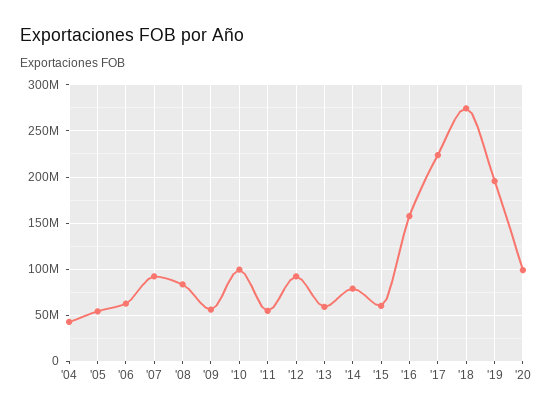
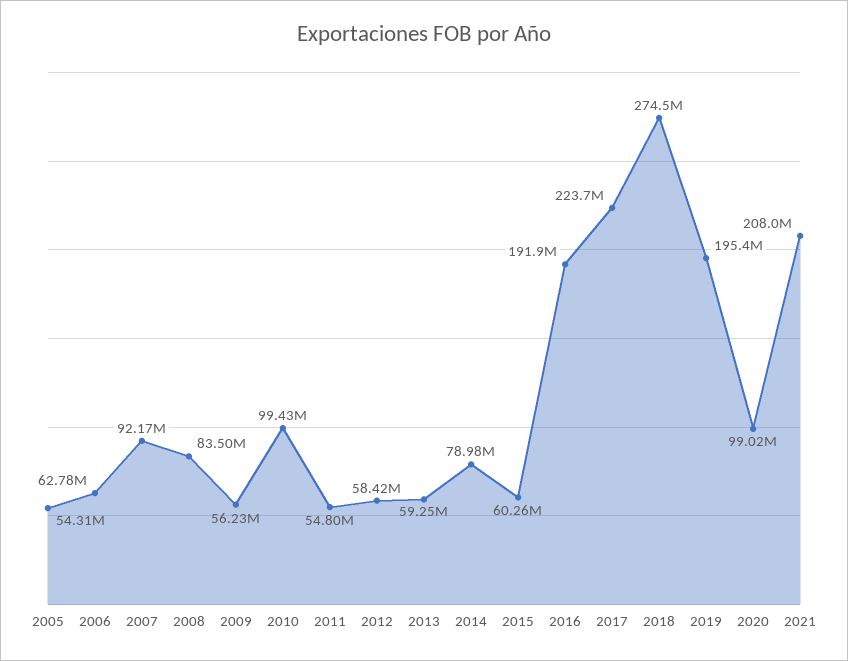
'04: 40000000 -> none
'12: 90000000 -> 58420000
'16: 160000000 -> 191900000
2021: none -> 208000000

